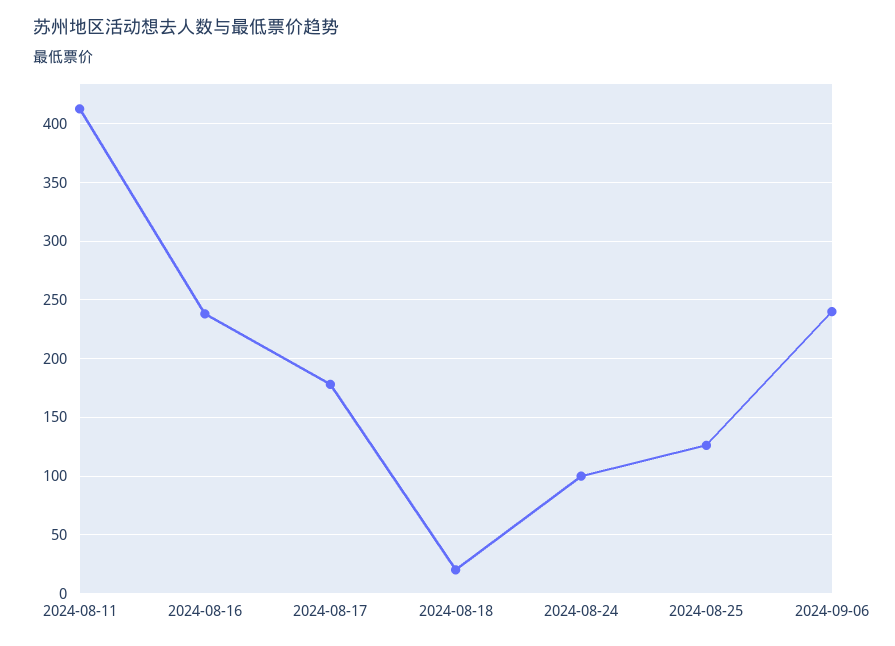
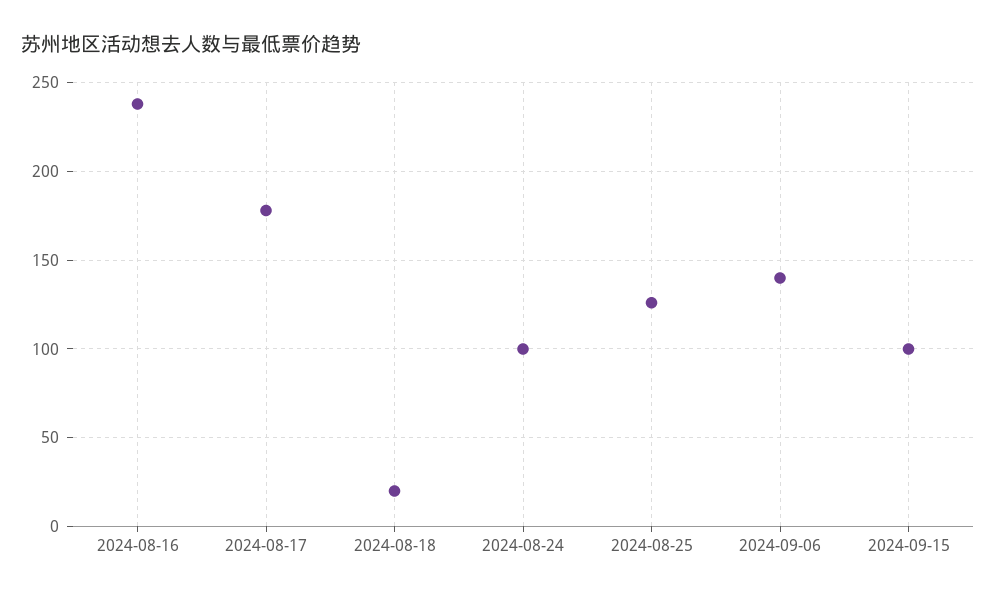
2024-08-11: 410 -> none
2024-09-06: 240 -> 140
2024-09-15: none -> 100

